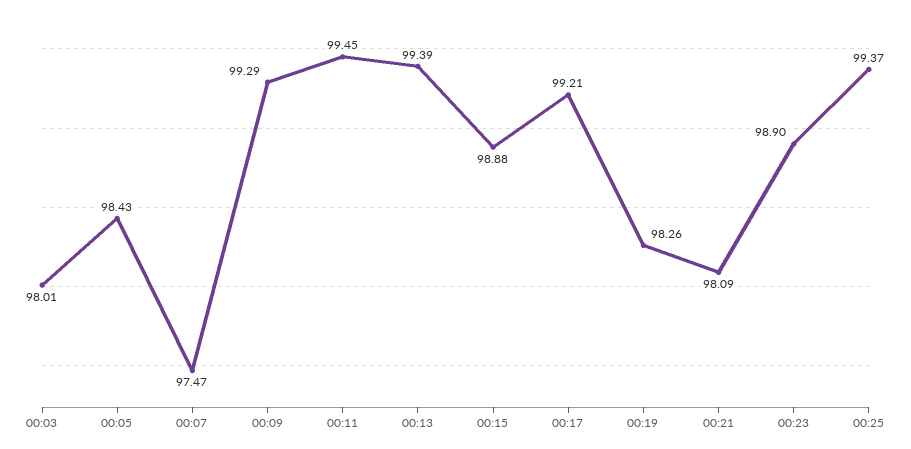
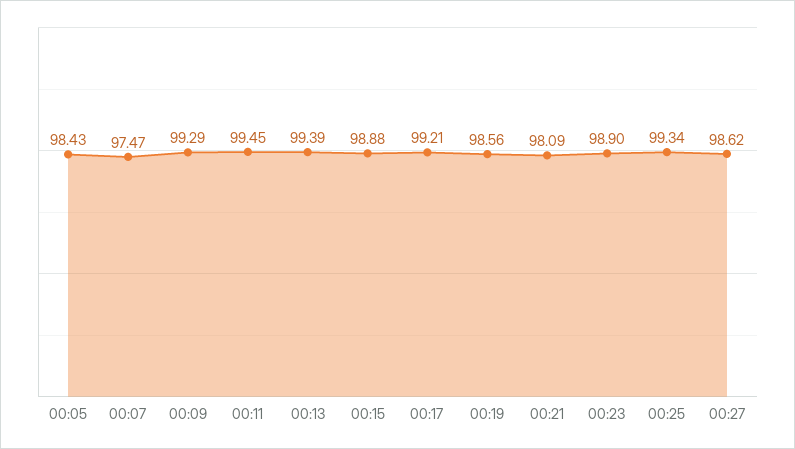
00:03: 98.01 -> none
00:19: 98.26 -> 98.56
00:25: 99.37 -> 99.34
00:27: none -> 98.62

